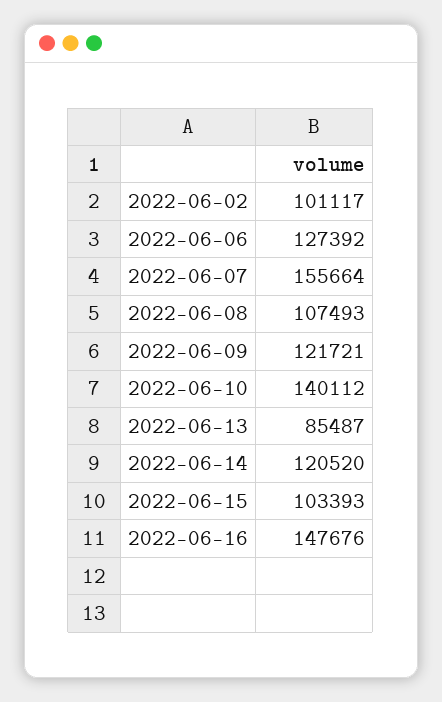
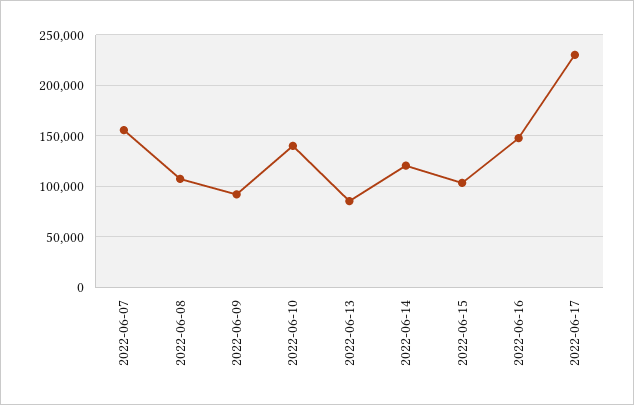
2022-06-02: 101117 -> none
2022-06-06: 127392 -> none
2022-06-09: 121721 -> 90000
2022-06-17: none -> 230000

